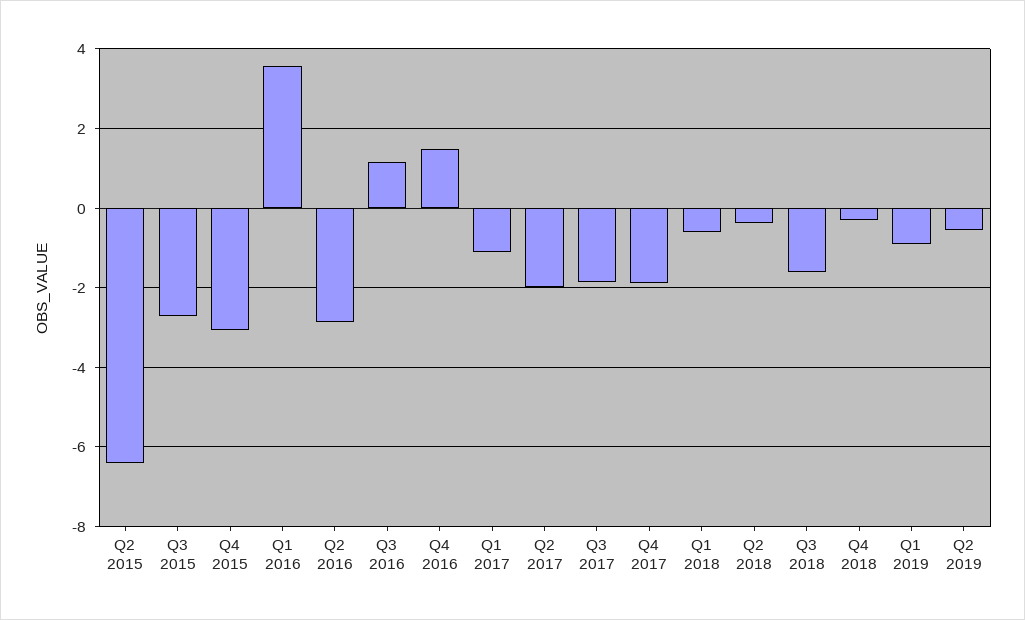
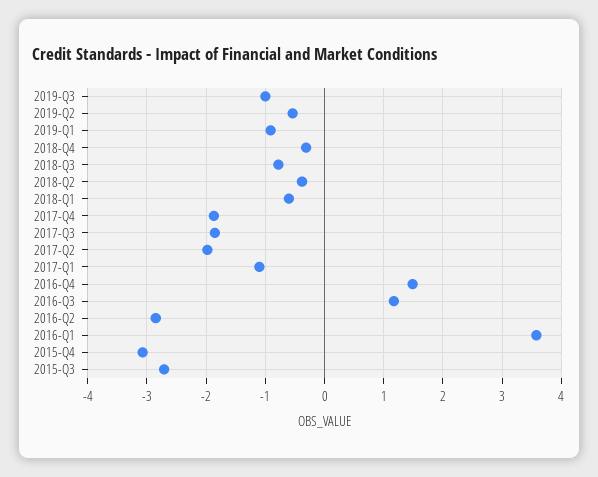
Q2 2015: -6.4 -> none
Q3 2018: -1.6 -> -0.8
2019-Q3: none -> -1

